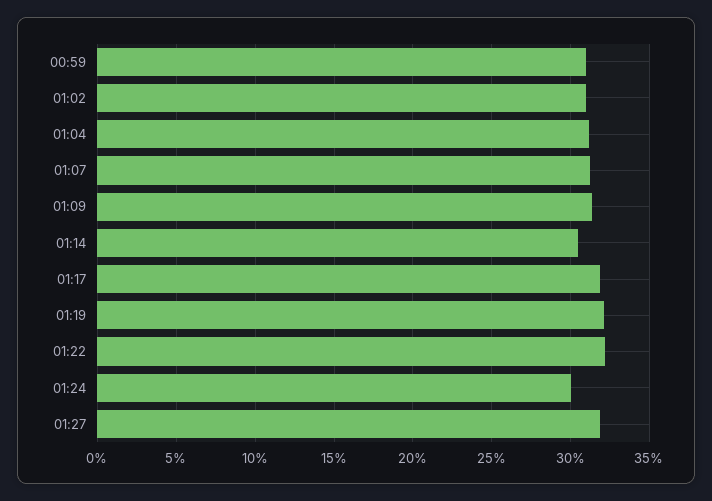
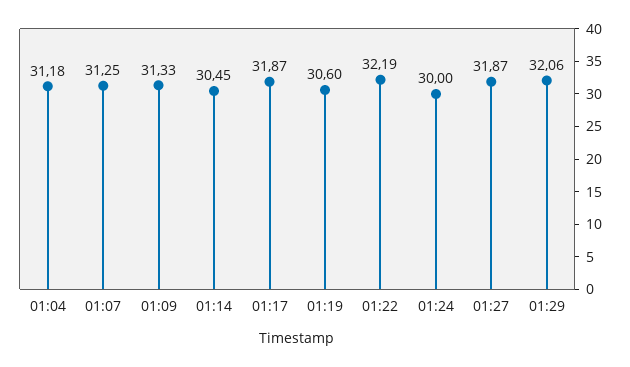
00:59: 31 -> none
01:02: 31 -> none
01:19: 32 -> 30.6
01:29: none -> 32.06

